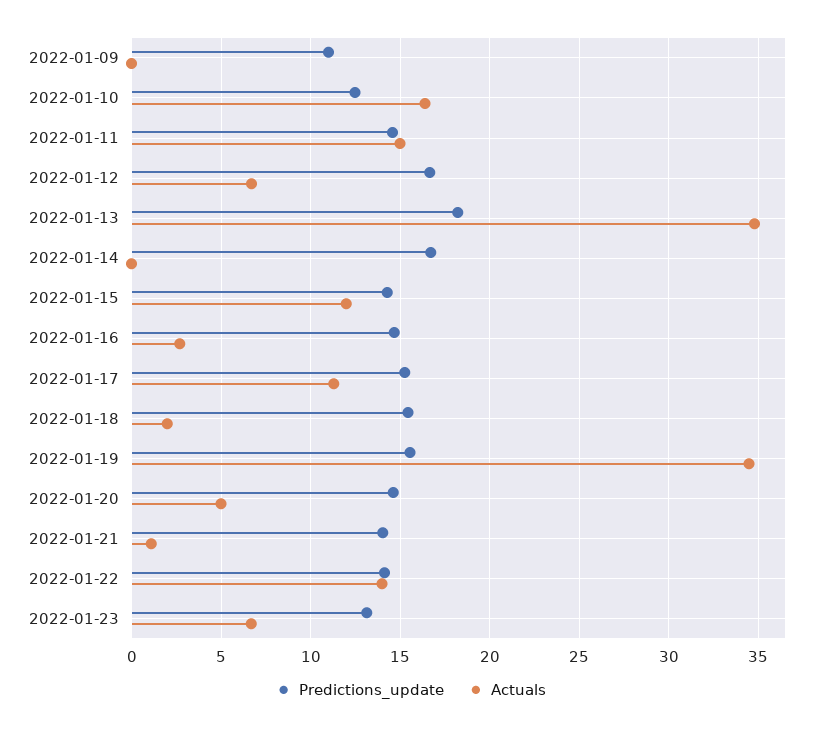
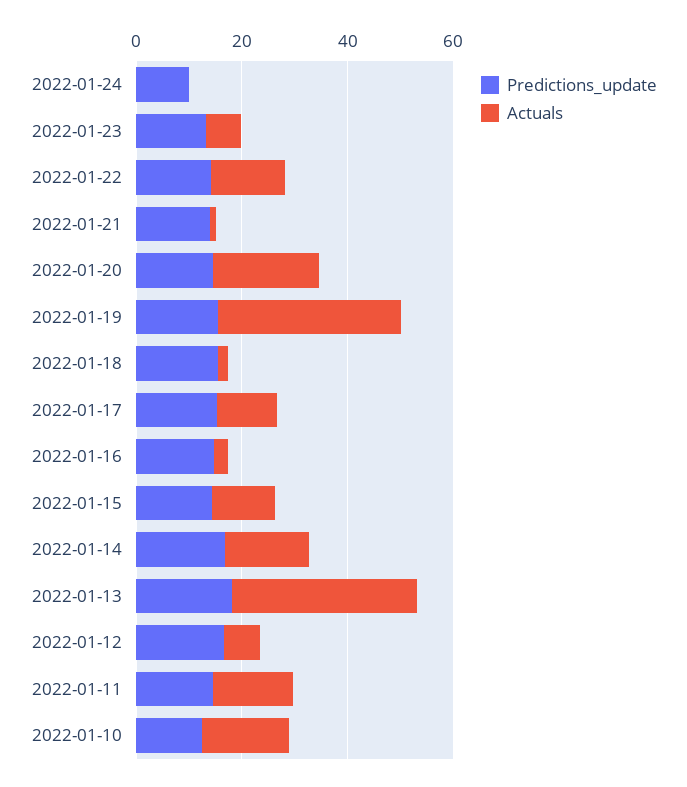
Predictions_update, 2022-01-09: 11 -> none
Actuals, 2022-01-09: 0 -> none
Actuals, 2022-01-14: 0 -> 15
Actuals, 2022-01-20: 5 -> 20
Predictions_update, 2022-01-24: none -> 10
Actuals, 2022-01-24: none -> 0

